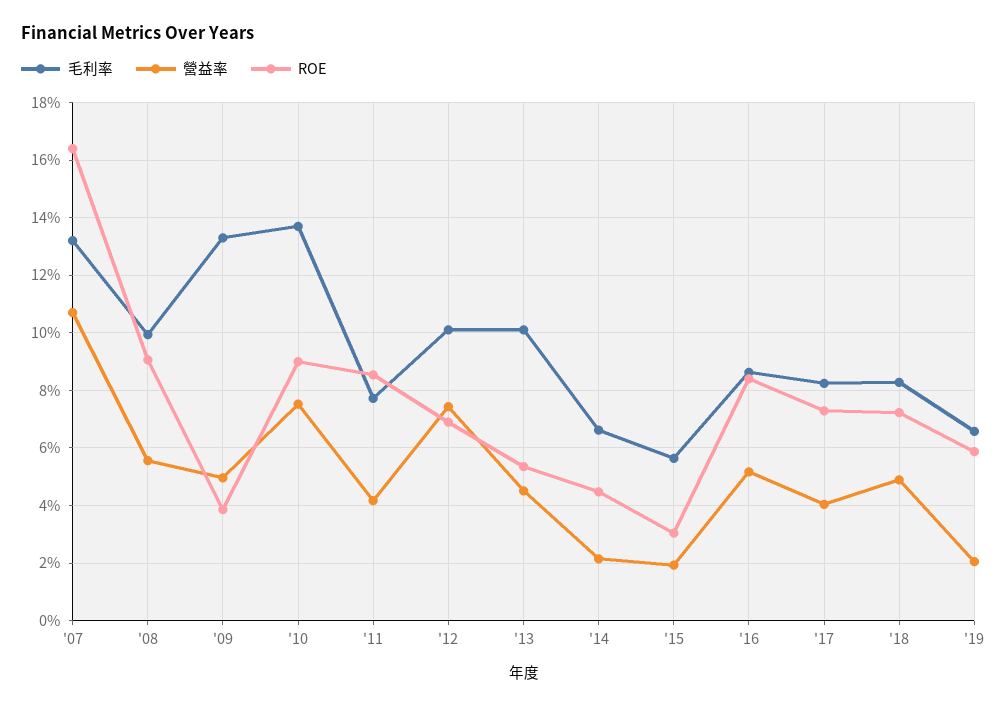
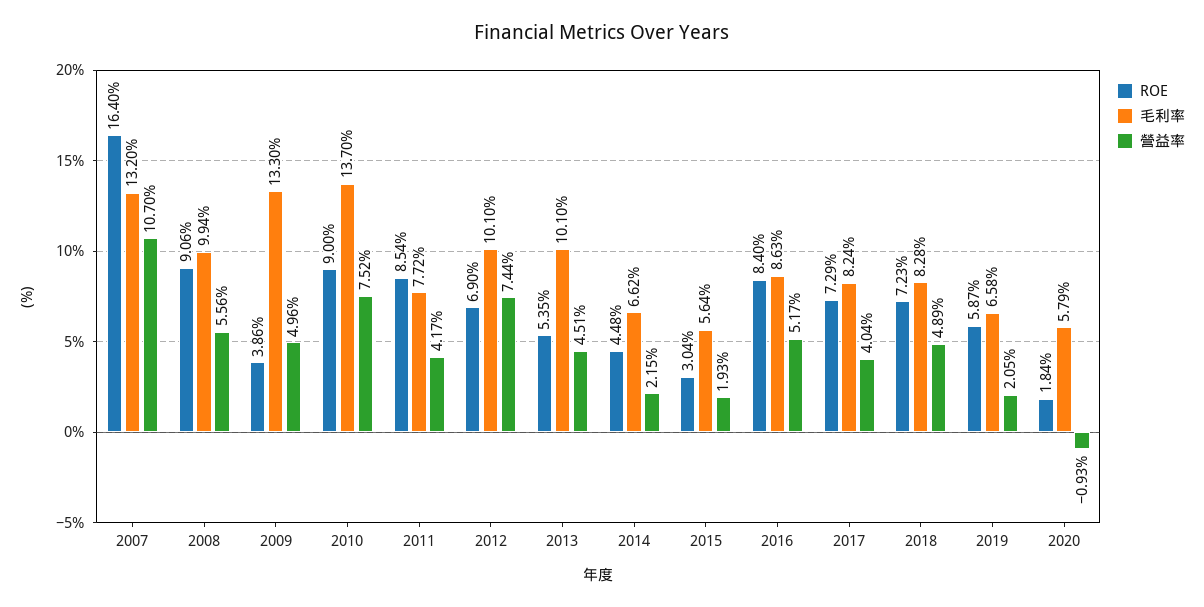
ROE, 2020: none -> 1.84
毛利率, 2020: none -> 5.79
營益率, 2020: none -> -0.93

